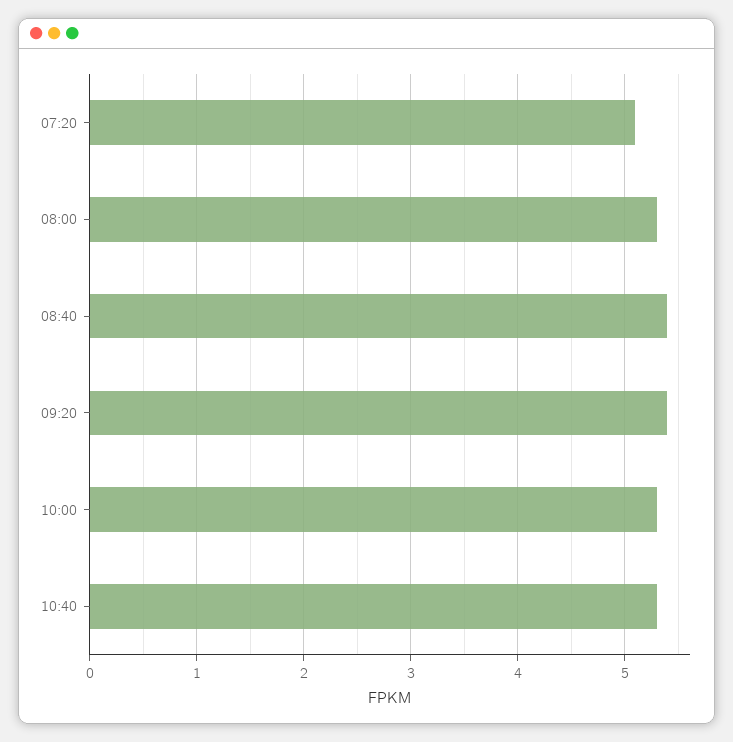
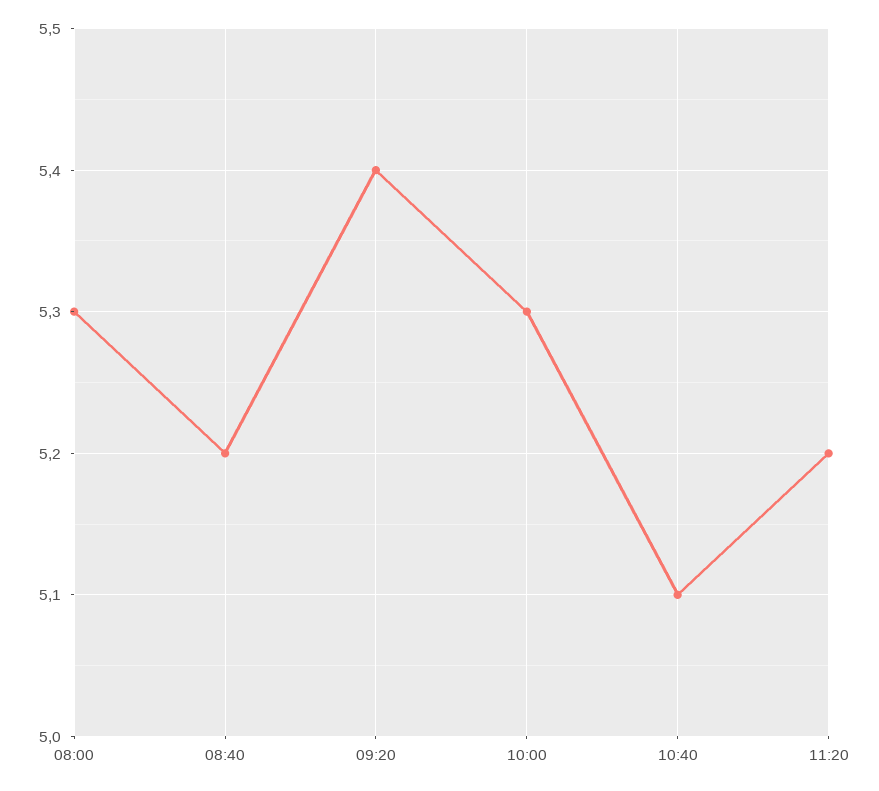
07:20: 5.1 -> none
08:40: 5.4 -> 5.2
10:40: 5.3 -> 5.1
11:20: none -> 5.2

